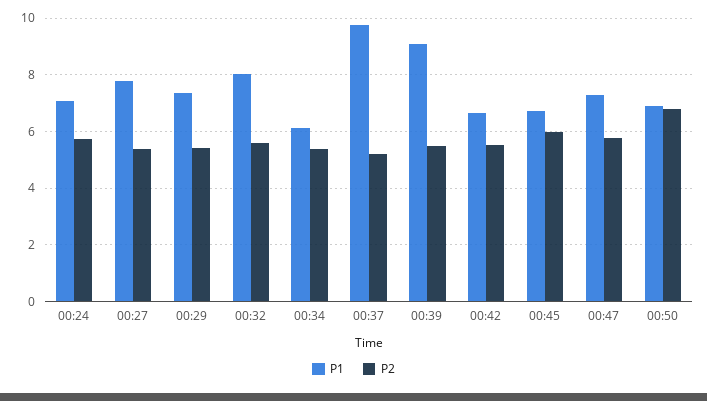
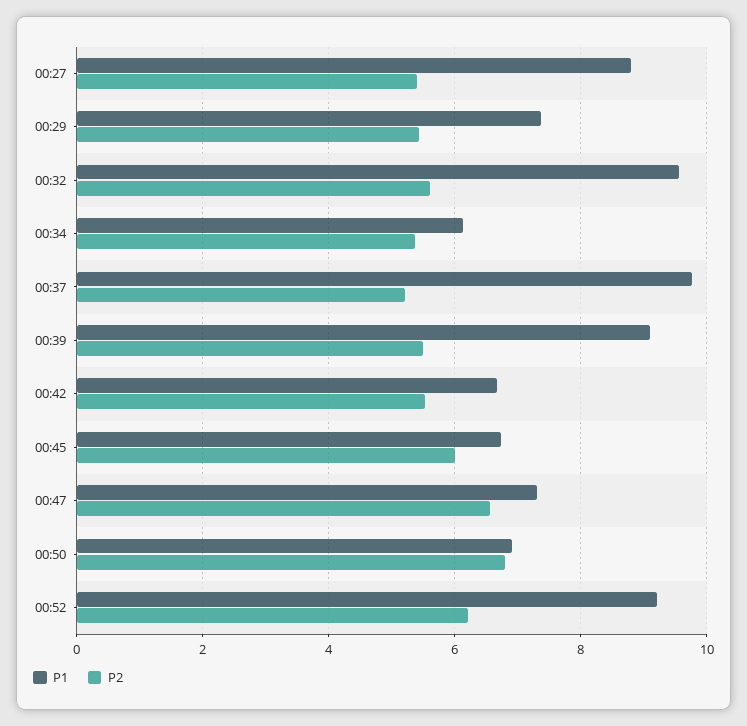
P1, 00:24: 7 -> none
P2, 00:24: 5.75 -> none
P1, 00:27: 7.75 -> 8.8
P1, 00:32: 8 -> 9.6
P2, 00:47: 5.75 -> 6.6
P1, 00:52: none -> 9.2
P2, 00:52: none -> 6.2

